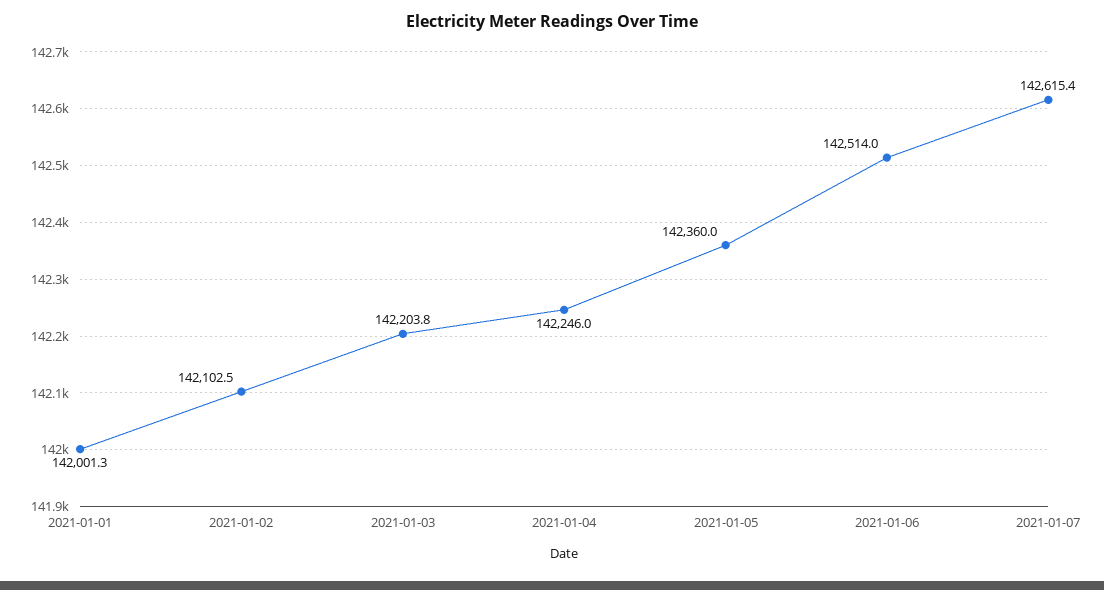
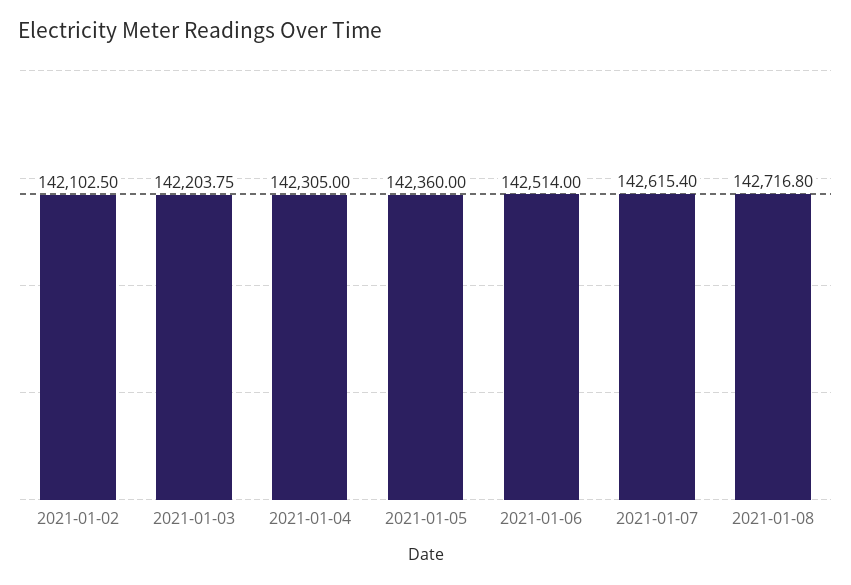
2021-01-01: 142001.3 -> none
2021-01-04: 142246 -> 142305
2021-01-08: none -> 142716.8

